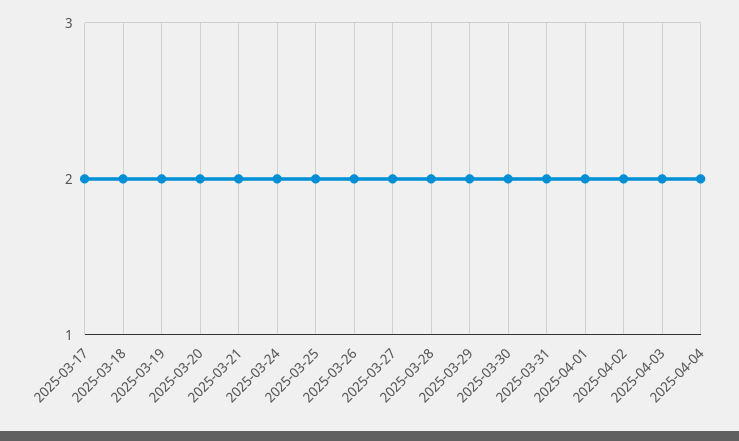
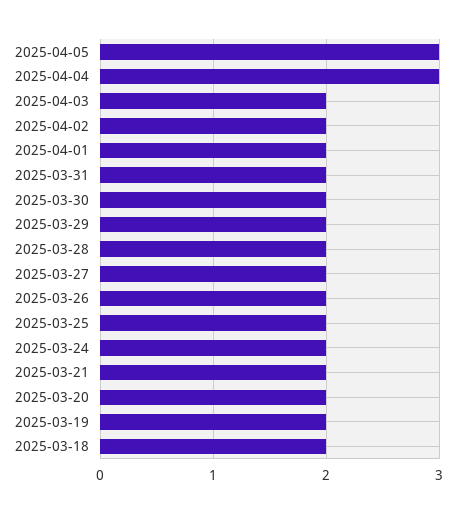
2025-03-17: 2 -> none
2025-04-04: 2 -> 3
2025-04-05: none -> 3

